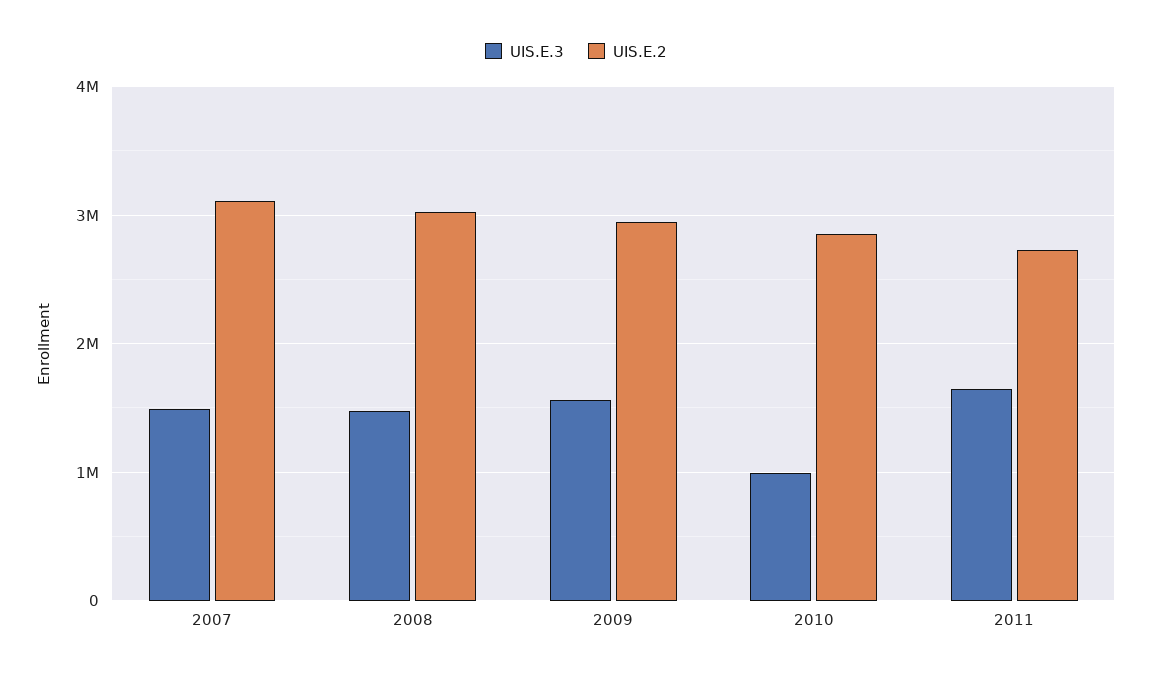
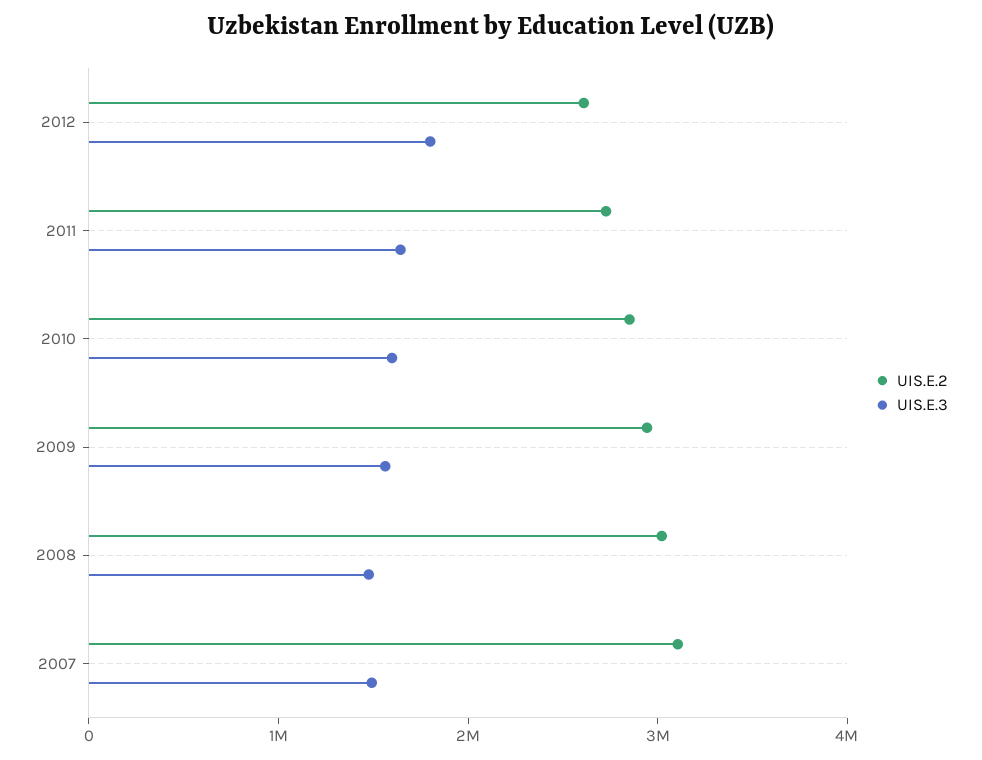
UIS.E.3, 2010: 1000000 -> 1600000
UIS.E.2, 2012: none -> 2600000
UIS.E.3, 2012: none -> 1800000

